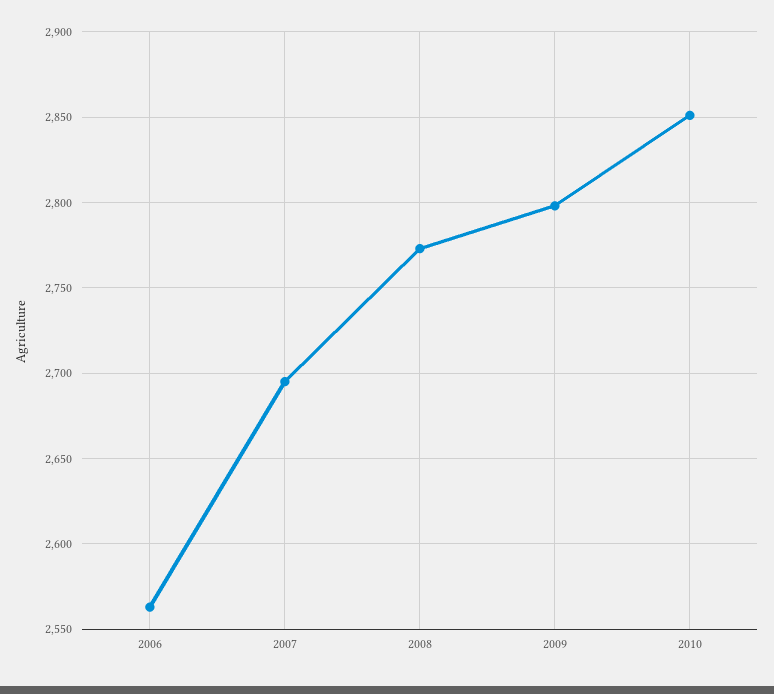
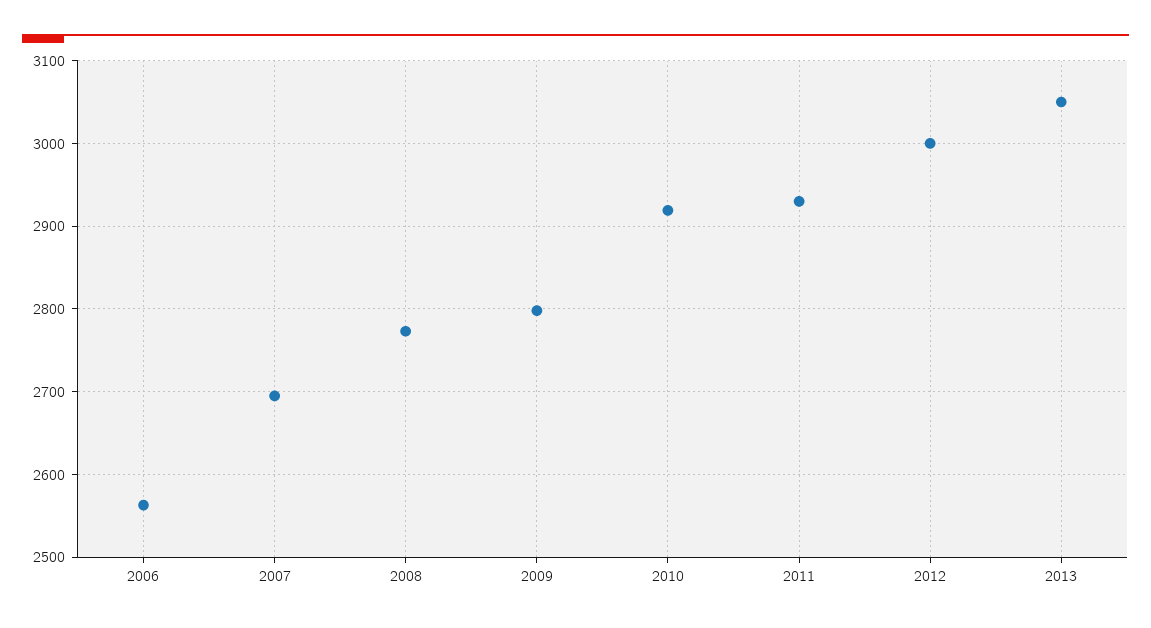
2010: 2850 -> 2920
2011: none -> 2930
2012: none -> 3000
2013: none -> 3050

